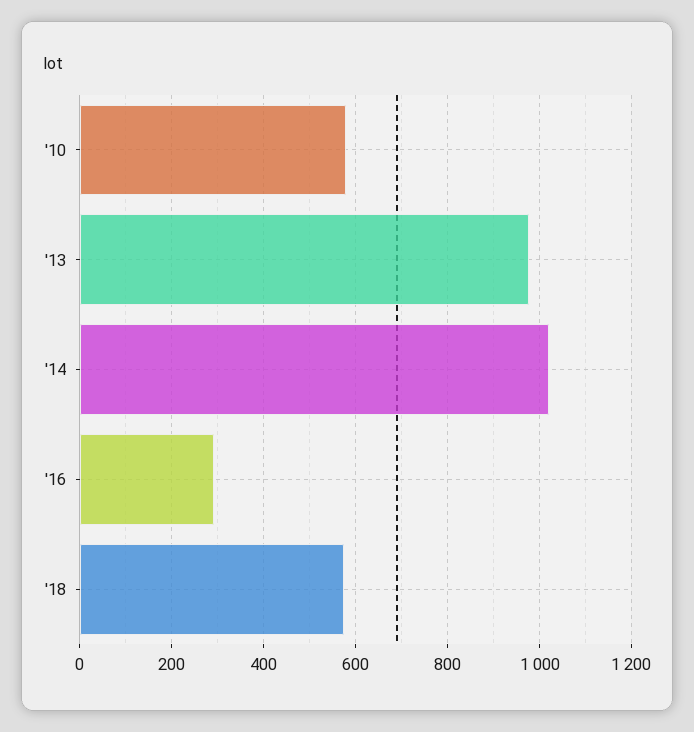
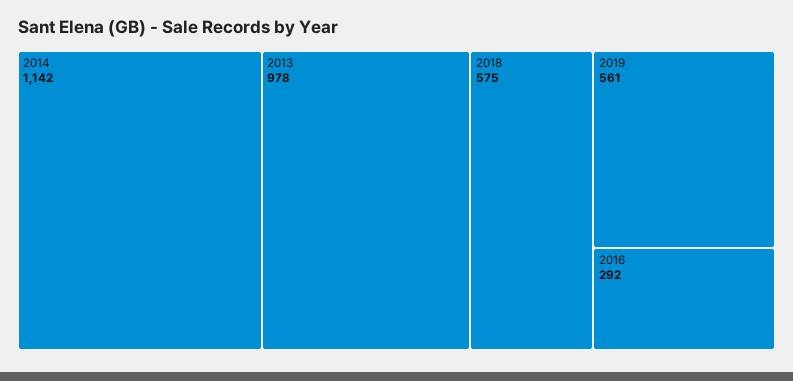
'10: 580 -> none
'14: 1020 -> 1142
2019: none -> 561

